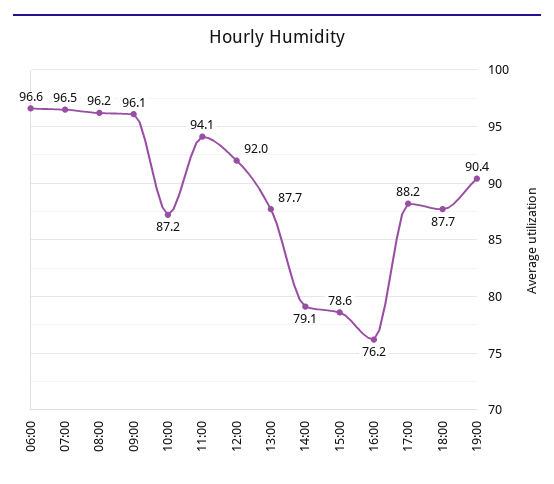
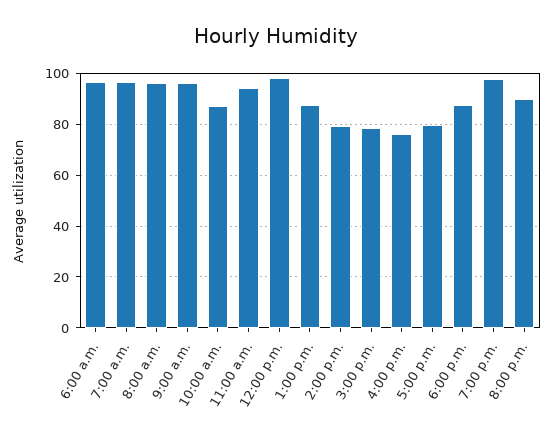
12:00: 92 -> 97.5
17:00: 88.2 -> 80
19:00: 90.4 -> 97.5
8:00 p.m.: none -> 90

